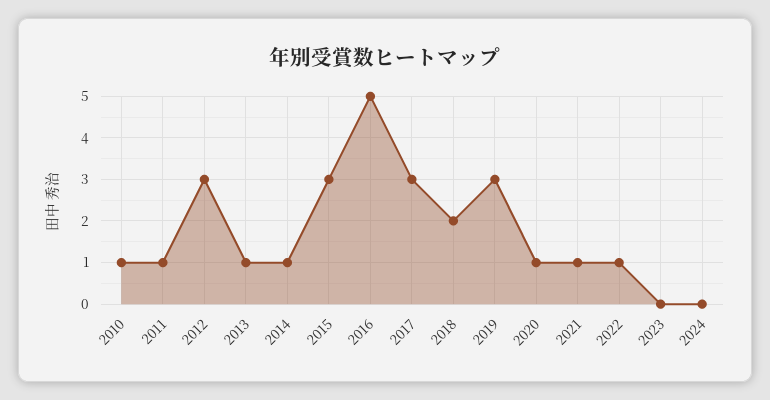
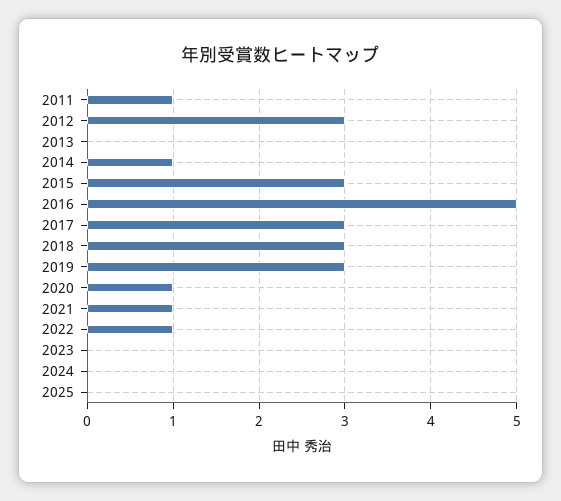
2010: 1 -> none
2013: 1 -> 0
2018: 2 -> 3
2025: none -> 0

